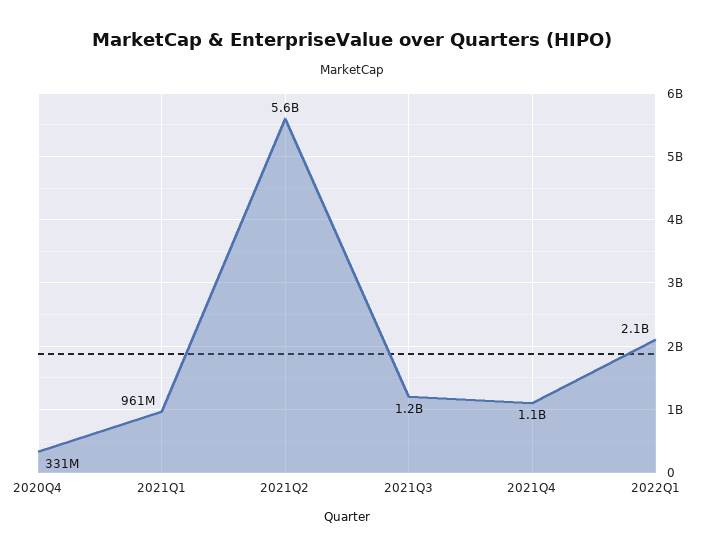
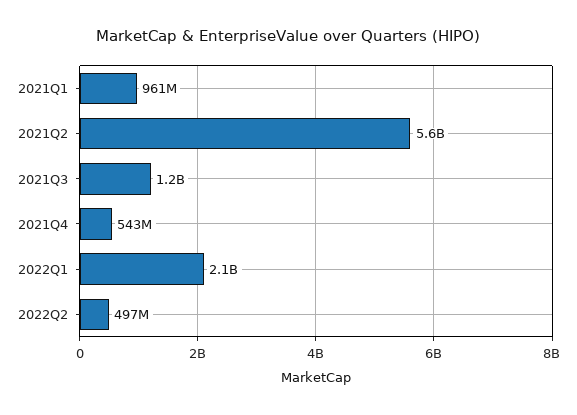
2020Q4: 331000000 -> none
2021Q4: 1100000000 -> 543000000
2022Q2: none -> 497000000

